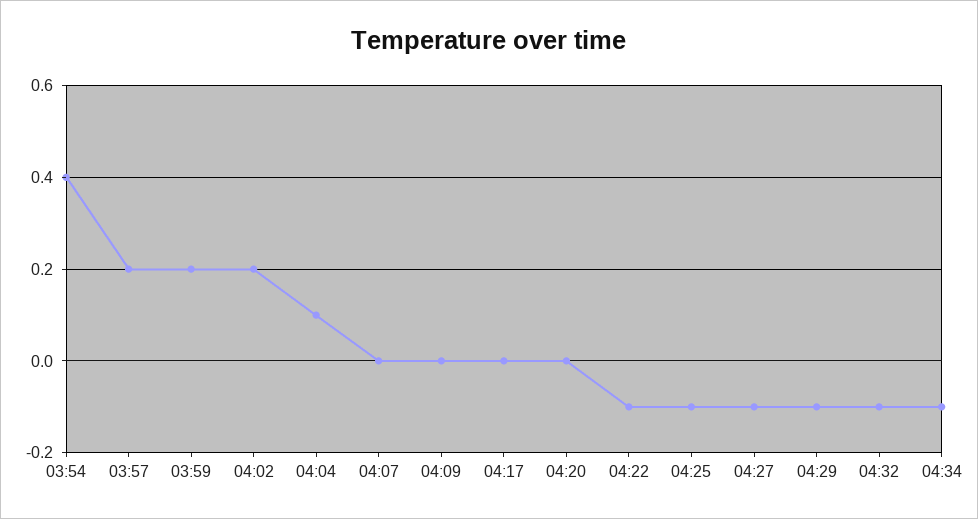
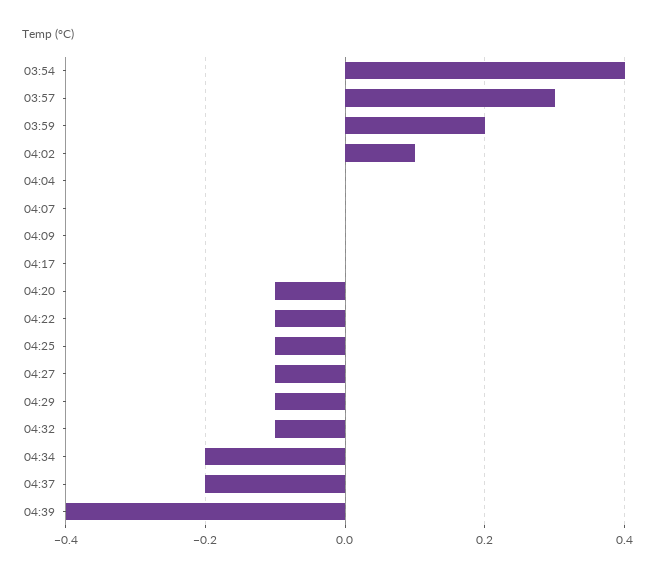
03:57: 0.2 -> 0.3
04:02: 0.2 -> 0.1
04:04: 0.1 -> 0
04:20: 0 -> -0.1
04:34: -0.1 -> -0.2
04:37: none -> -0.2
04:39: none -> -0.4

